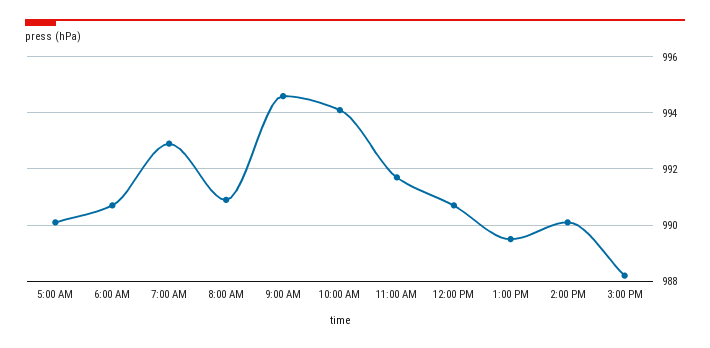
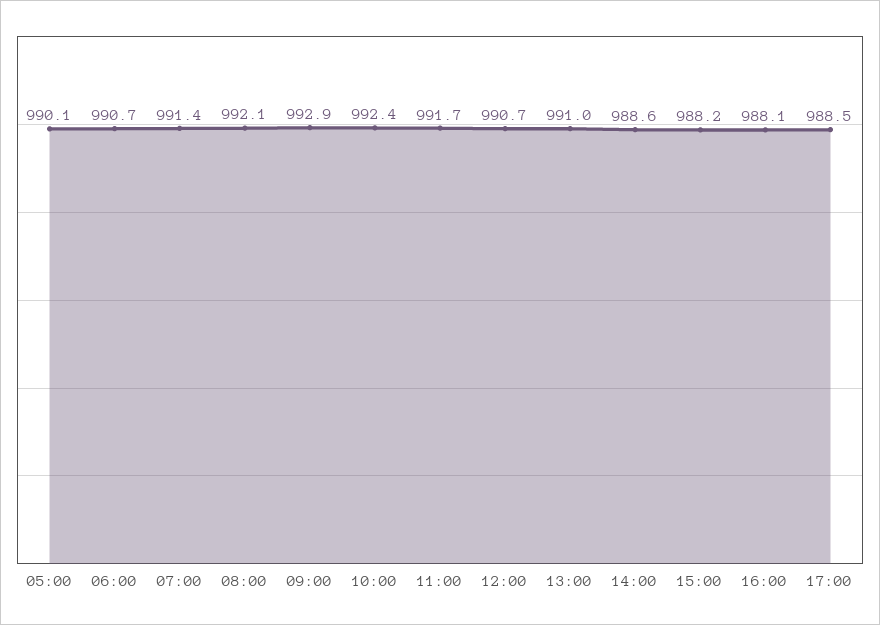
7:00 AM: 993 -> 991.4
8:00 AM: 991 -> 992.1
9:00 AM: 994.5 -> 992.9
10:00 AM: 994 -> 992.4
1:00 PM: 989.5 -> 991
2:00 PM: 990 -> 988.6
16:00: none -> 988.1
17:00: none -> 988.5

